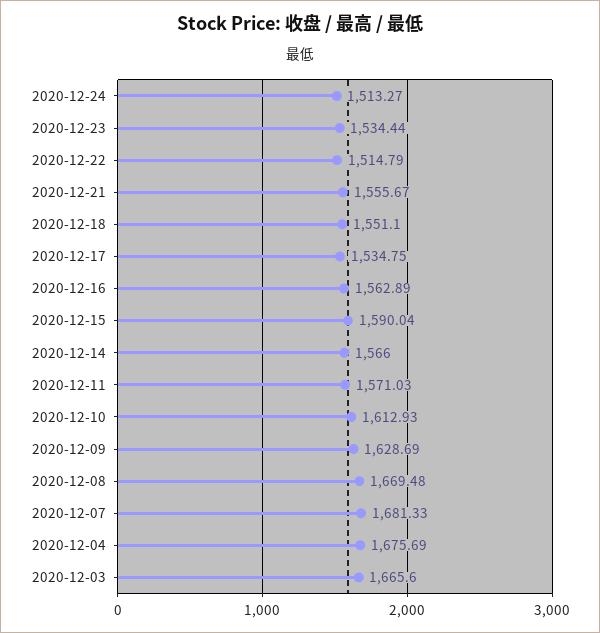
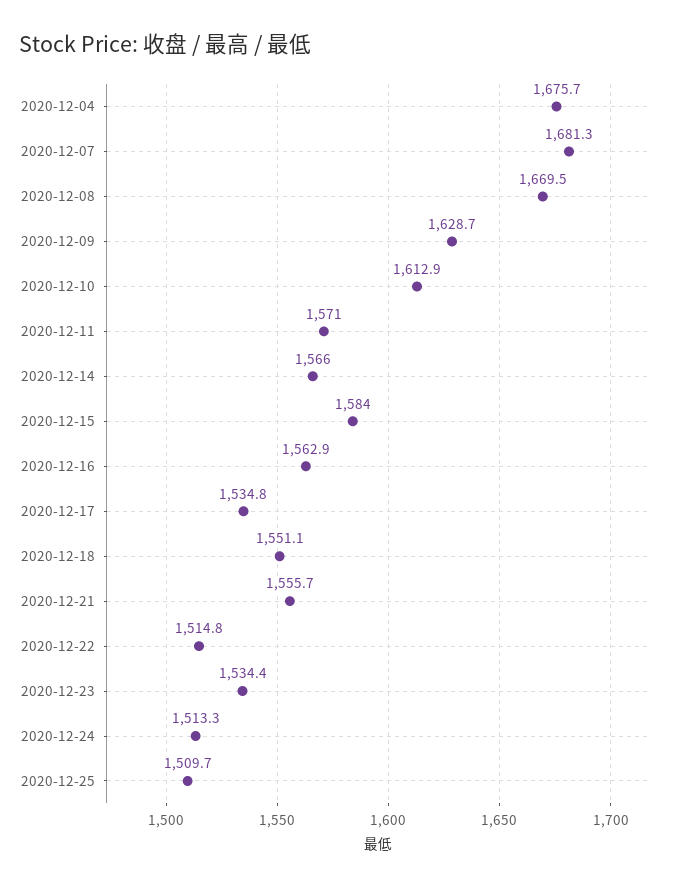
2020-12-15: 1590.04 -> 1584
2020-12-03: 1665.6 -> none
2020-12-25: none -> 1509.7

